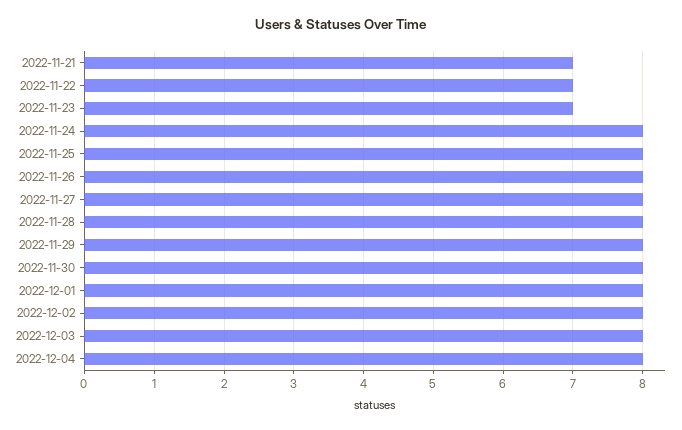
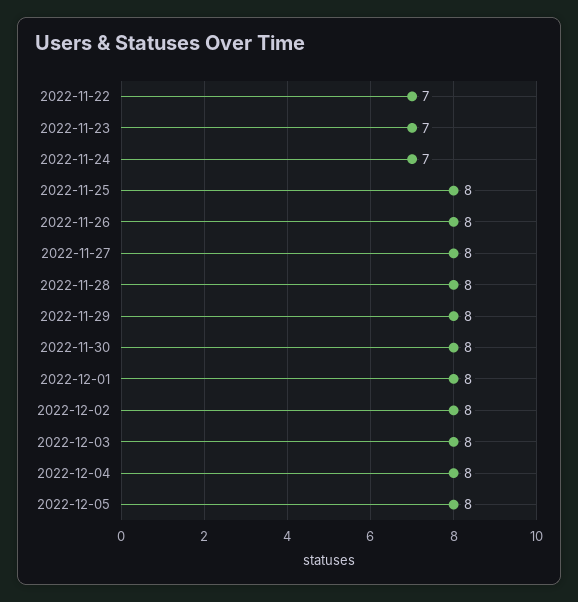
2022-11-21: 7 -> none
2022-11-24: 8 -> 7
2022-12-05: none -> 8

